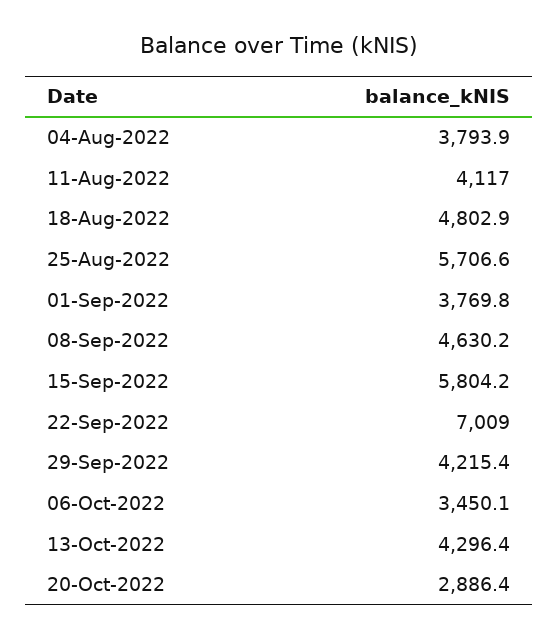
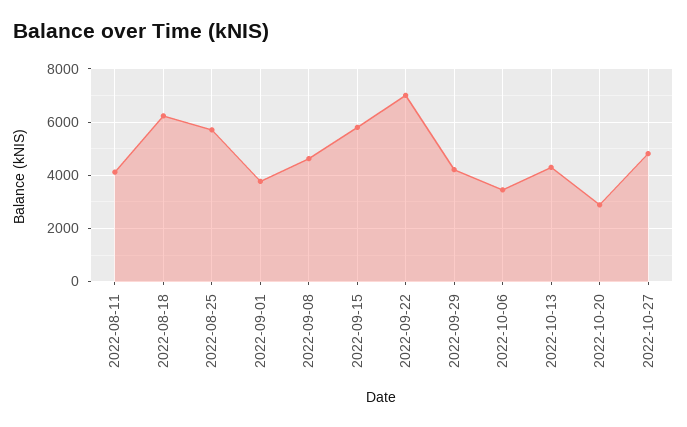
04-Aug-2022: 3793.9 -> none
18-Aug-2022: 4802.9 -> 6250
2022-10-27: none -> 4750

